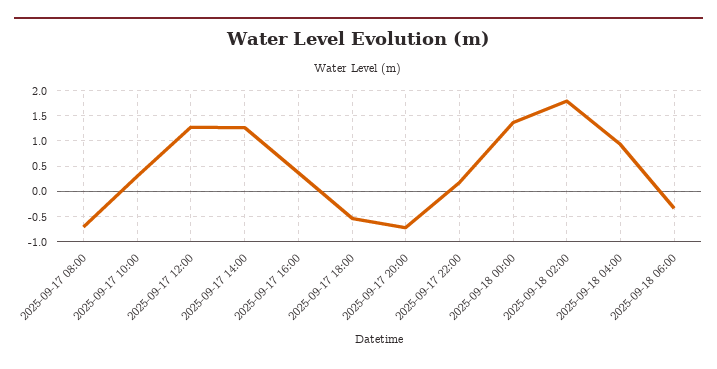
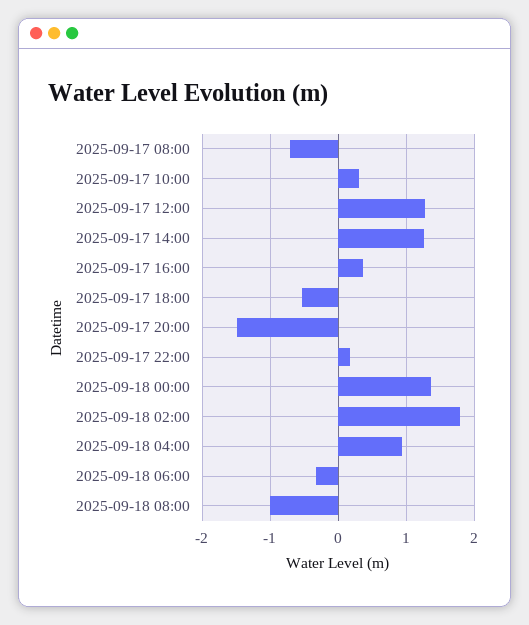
2025-09-17 20:00: -0.75 -> -1.5
2025-09-18 08:00: none -> -1

